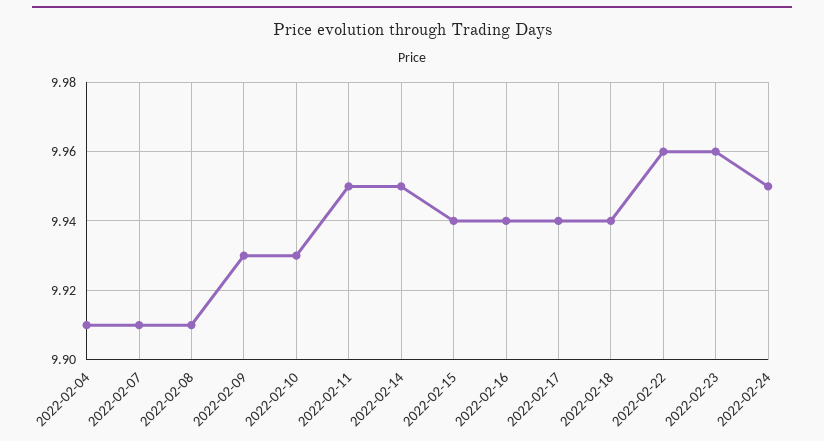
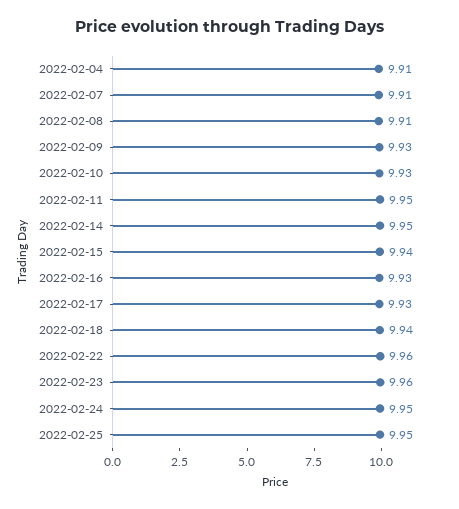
2022-02-16: 9.94 -> 9.93
2022-02-17: 9.94 -> 9.93
2022-02-25: none -> 9.95

